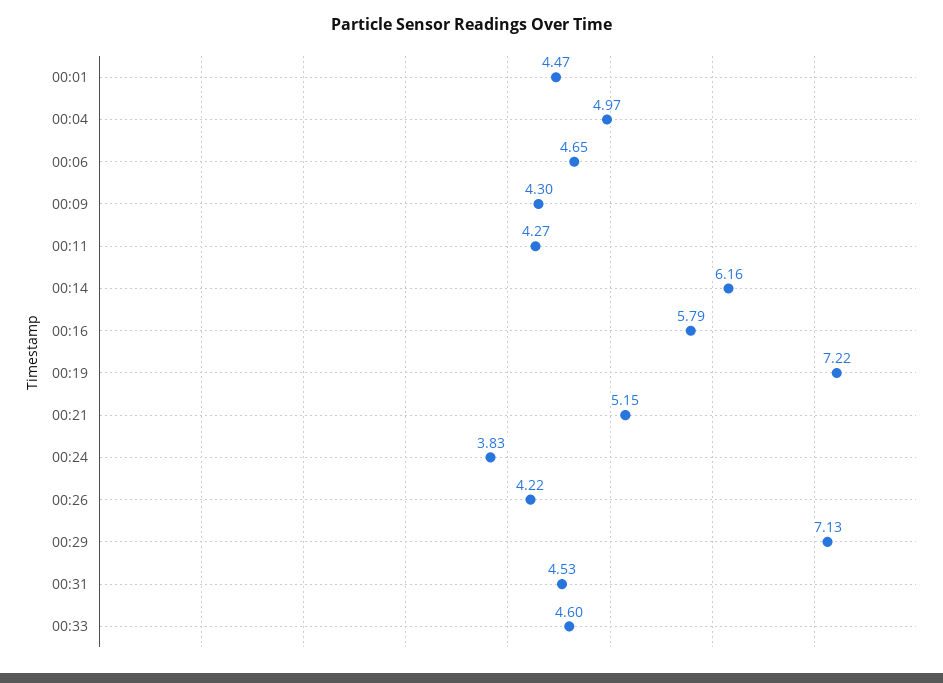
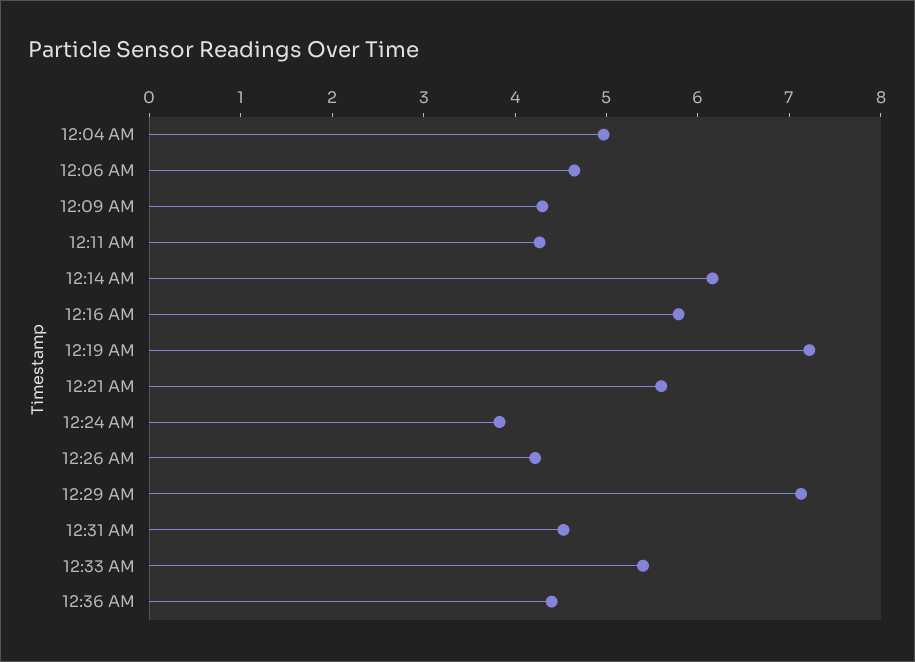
00:01: 4.47 -> none
00:21: 5.15 -> 5.6
00:33: 4.6 -> 5.4
12:36 AM: none -> 4.4

